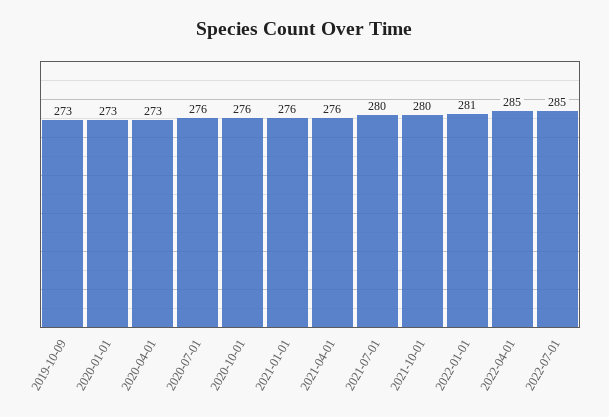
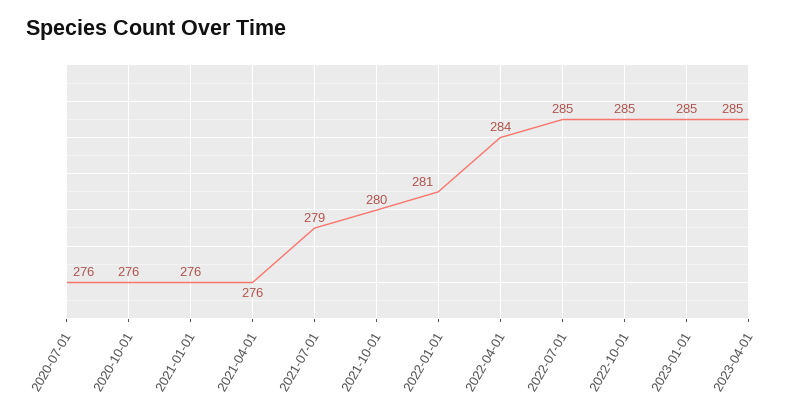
2019-10-09: 273 -> none
2020-01-01: 273 -> none
2020-04-01: 273 -> none
2021-07-01: 280 -> 279
2022-04-01: 285 -> 284
2022-10-01: none -> 285
2023-01-01: none -> 285
2023-04-01: none -> 285

